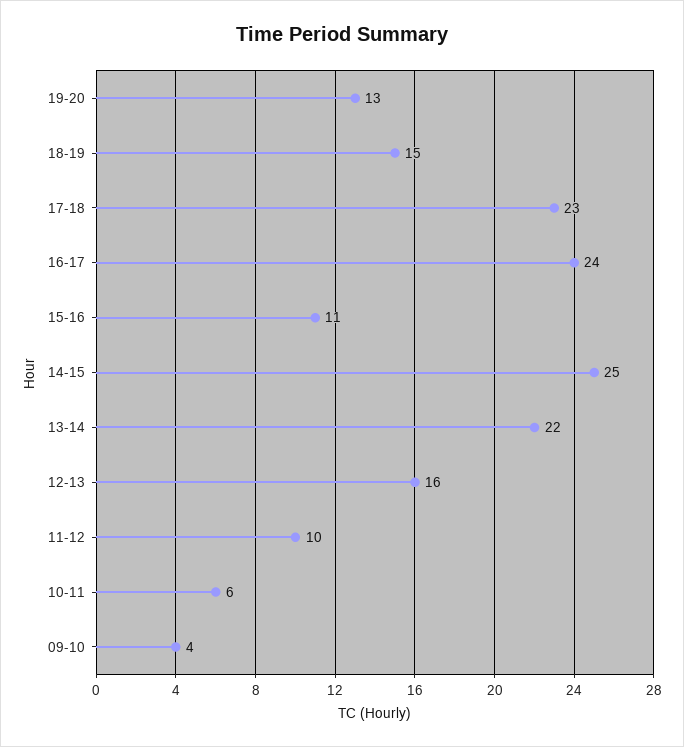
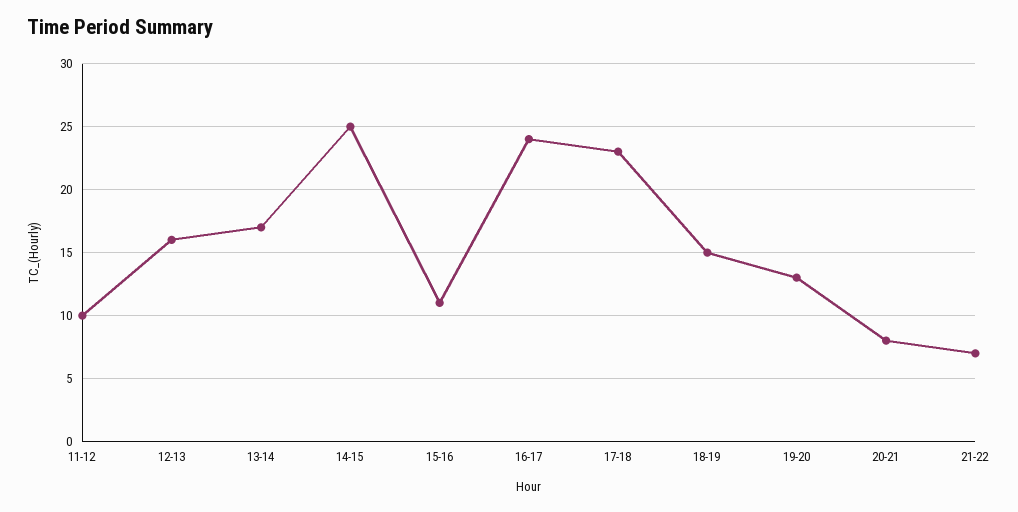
13-14: 22 -> 17
10-11: 6 -> none
09-10: 4 -> none
20-21: none -> 8
21-22: none -> 7

